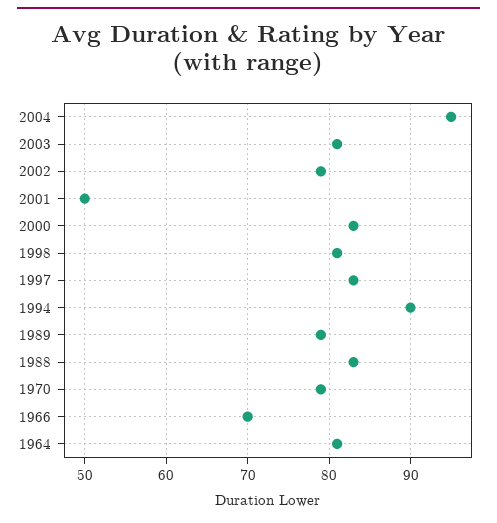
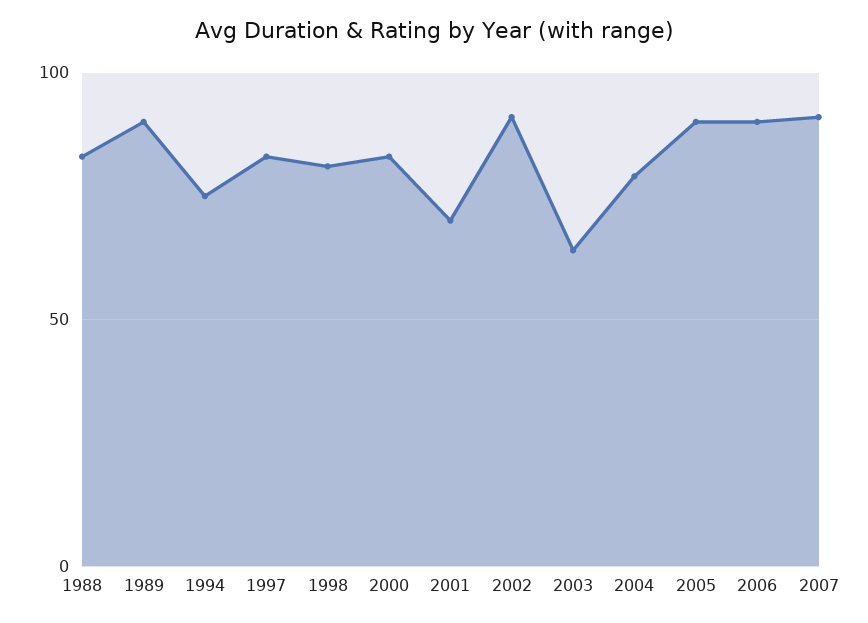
2004: 95 -> 80
2003: 81 -> 65
2002: 79 -> 90
2001: 50 -> 70
1994: 90 -> 75
1989: 79 -> 90
1970: 79 -> none
1966: 70 -> none
1964: 81 -> none
2005: none -> 90
2006: none -> 90
2007: none -> 90

